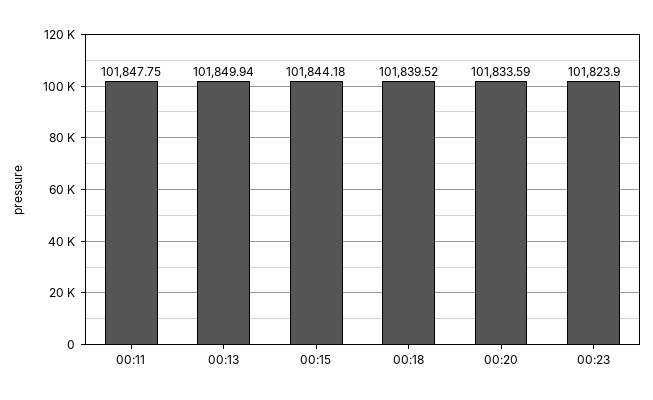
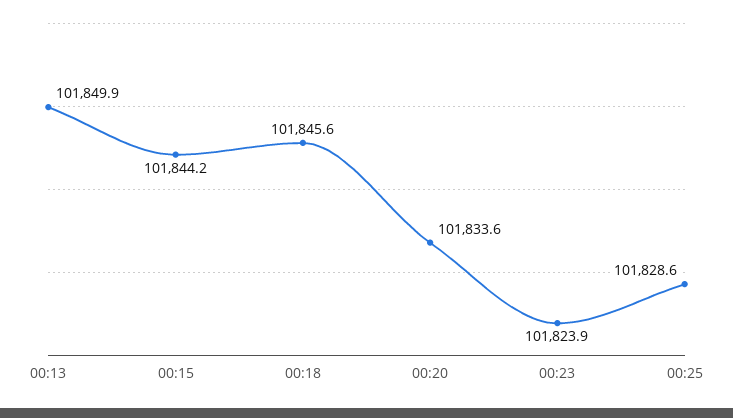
00:11: 101847.75 -> none
00:18: 101839.52 -> 101845.6
00:25: none -> 101828.6

